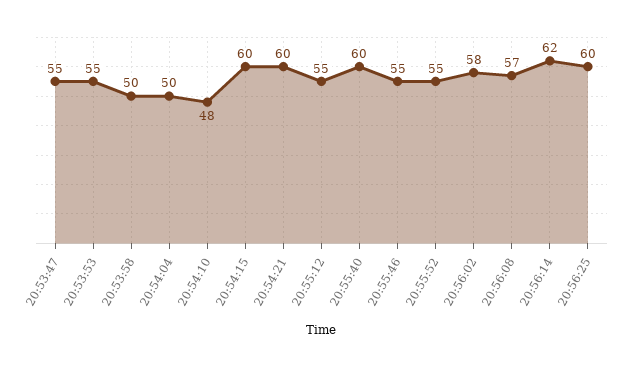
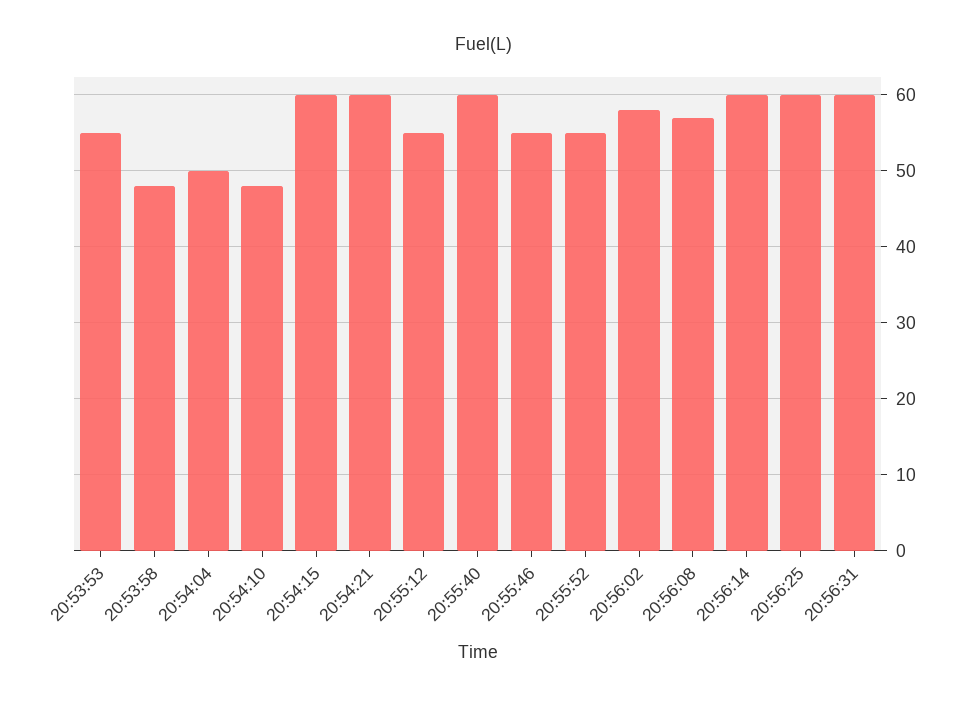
20:53:47: 55 -> none
20:53:58: 50 -> 48
20:56:14: 62 -> 60
20:56:31: none -> 60

